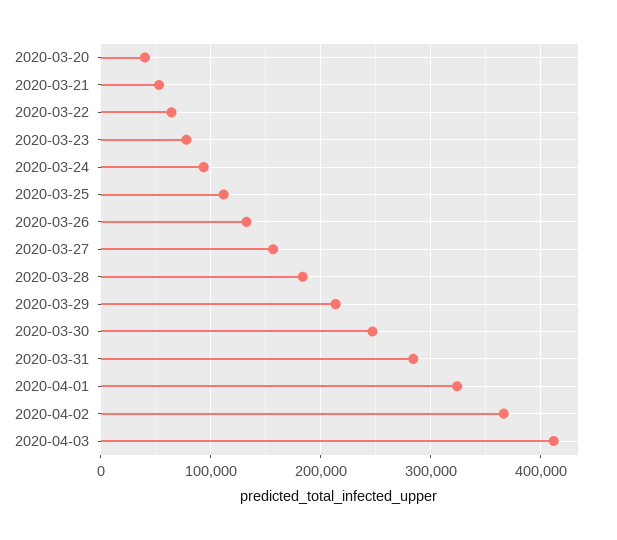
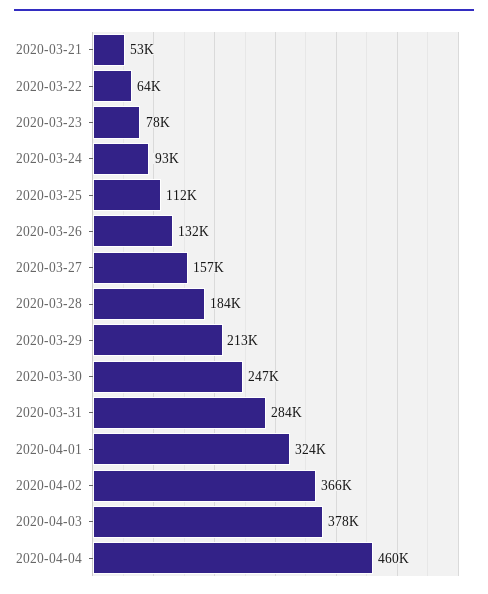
2020-03-20: 40000 -> none
2020-04-03: 410000 -> 378000
2020-04-04: none -> 460000

